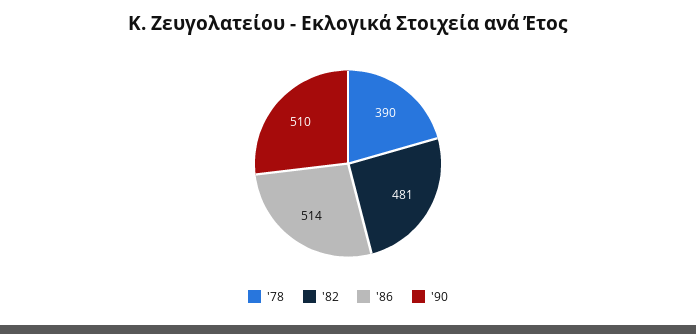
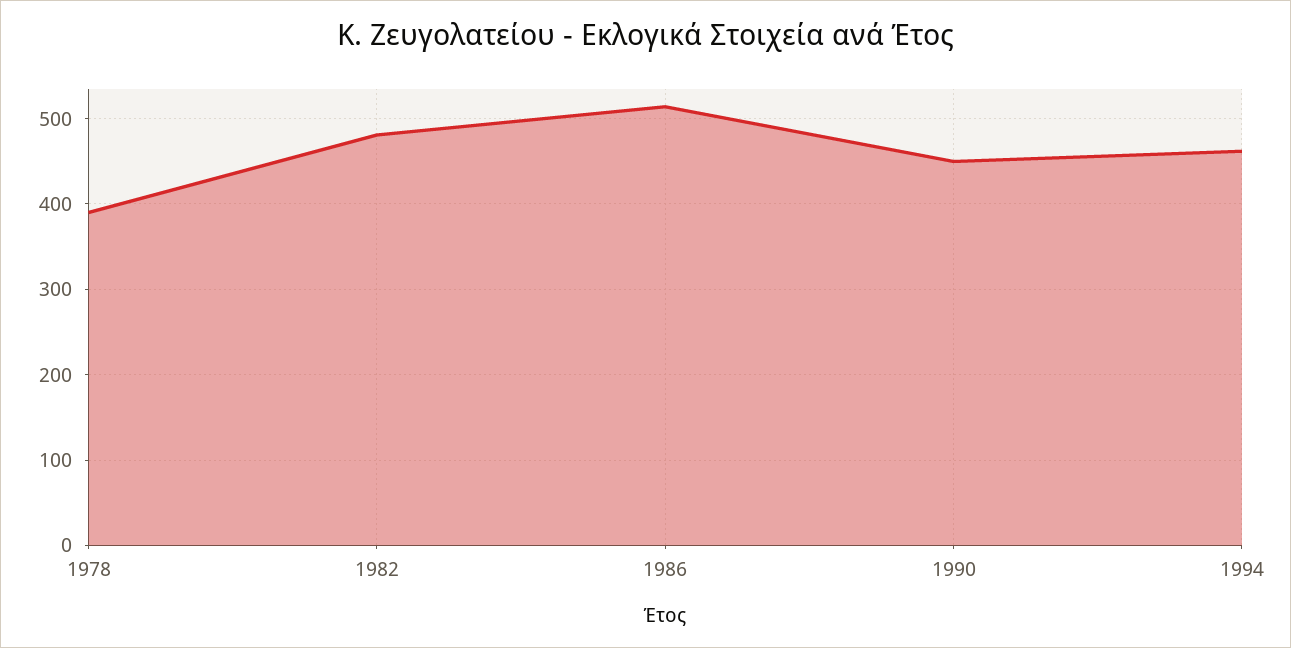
'90: 510 -> 450
1994: none -> 460

